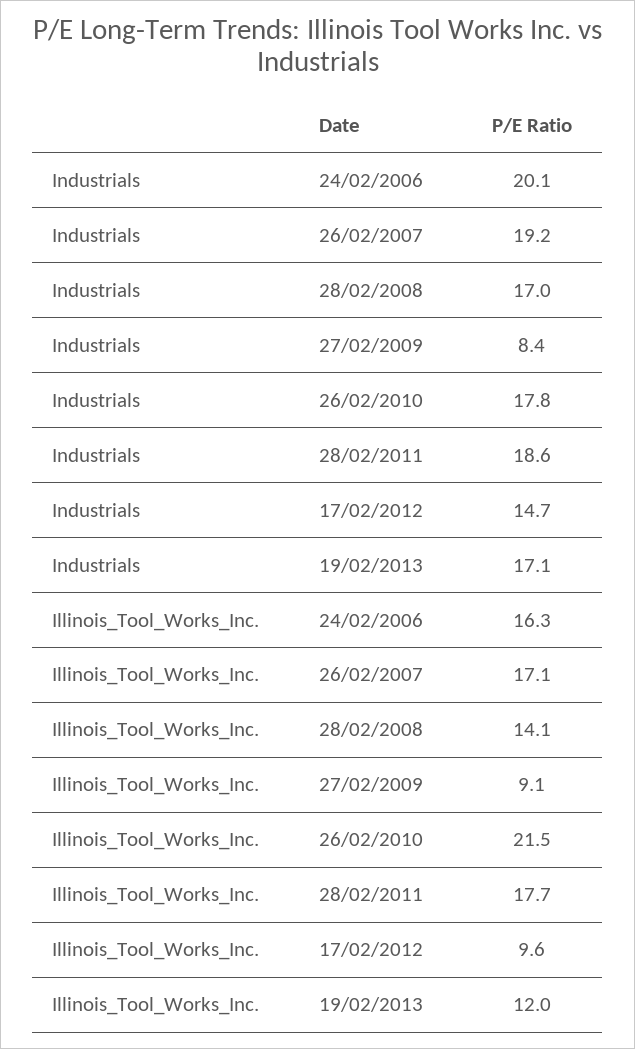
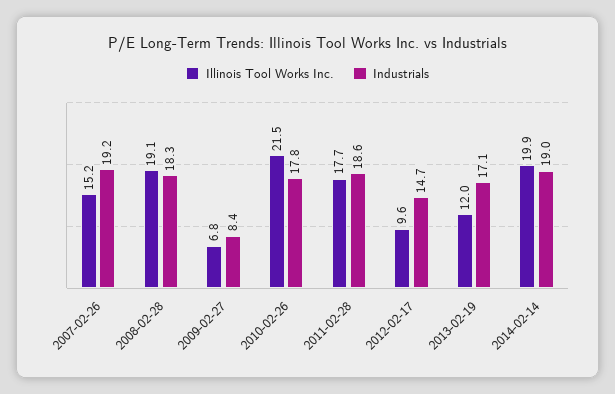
Industrials, 24/02/2006: 20.1 -> none
Industrials, 28/02/2008: 17 -> 18.3
Illinois_Tool_Works_Inc., 24/02/2006: 16.3 -> none
Illinois_Tool_Works_Inc., 26/02/2007: 17.1 -> 15.2
Illinois_Tool_Works_Inc., 28/02/2008: 14.1 -> 19.1
Illinois_Tool_Works_Inc., 27/02/2009: 9.1 -> 6.8
Illinois_Tool_Works_Inc., 2014-02-14: none -> 19.9
Industrials, 2014-02-14: none -> 19

